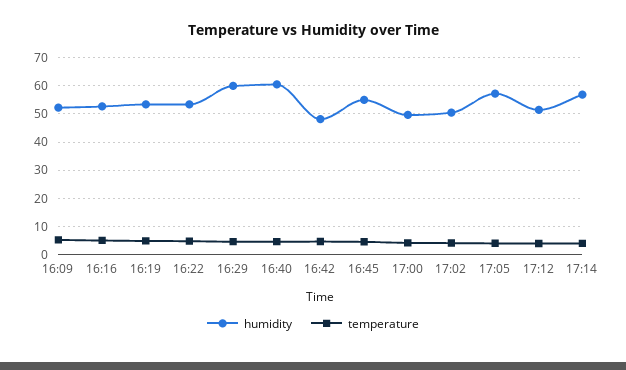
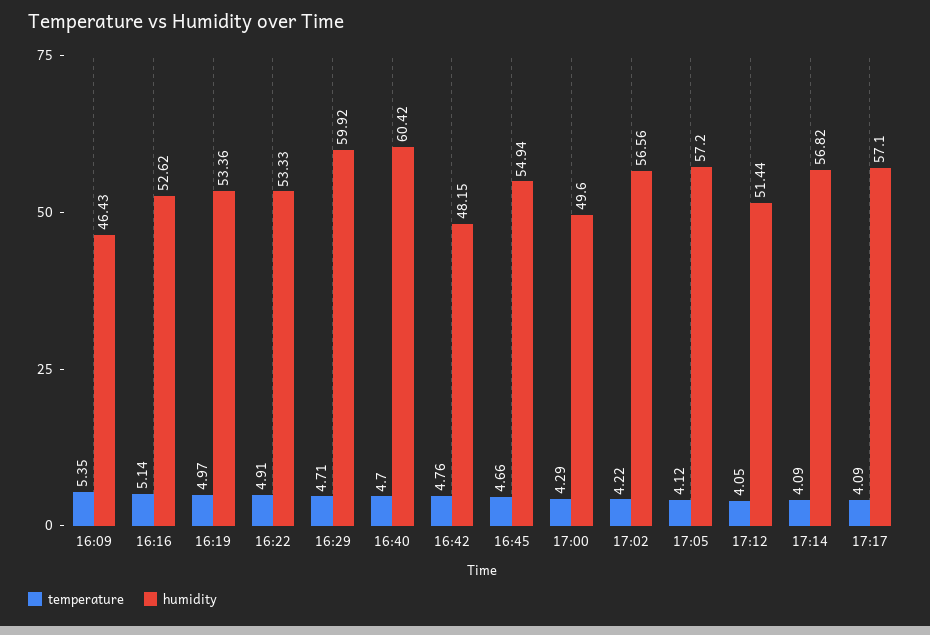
humidity, 16:09: 52.5 -> 46.43
humidity, 17:02: 50 -> 56.56
temperature, 17:17: none -> 4.09
humidity, 17:17: none -> 57.1

